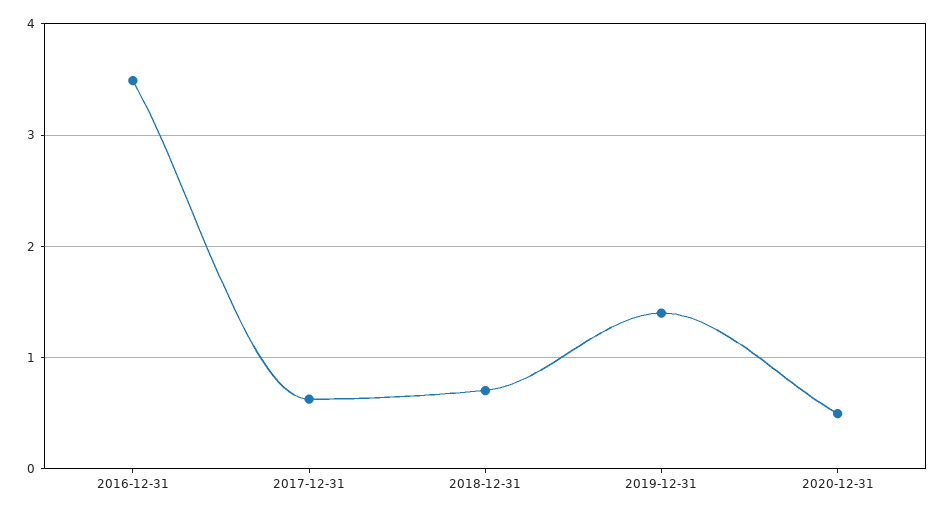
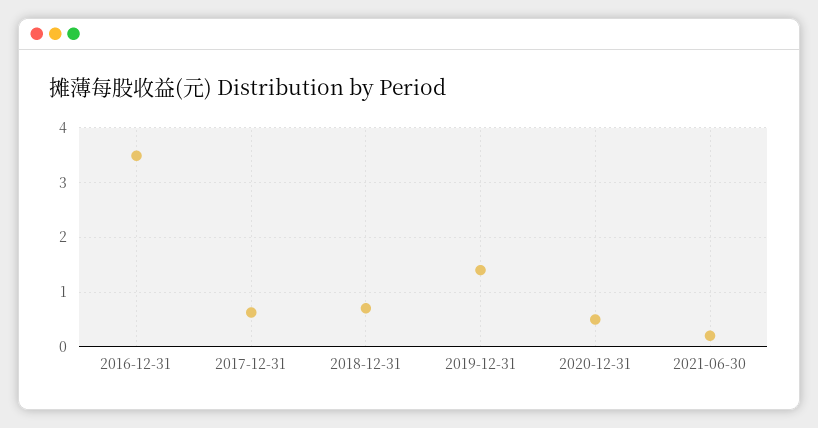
2021-06-30: none -> 0.2

